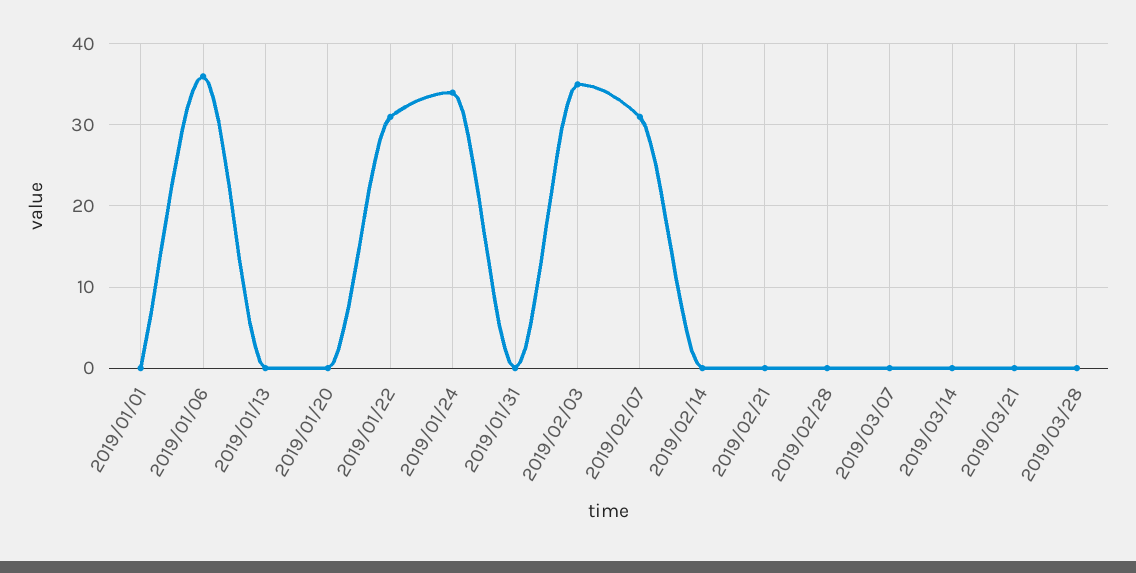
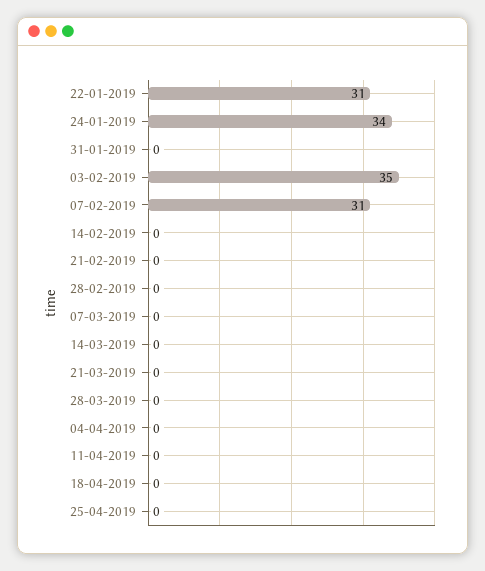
2019/01/01: 0 -> none
2019/01/06: 36 -> none
2019/01/13: 0 -> none
2019/01/20: 0 -> none
04-04-2019: none -> 0
11-04-2019: none -> 0
18-04-2019: none -> 0
25-04-2019: none -> 0

